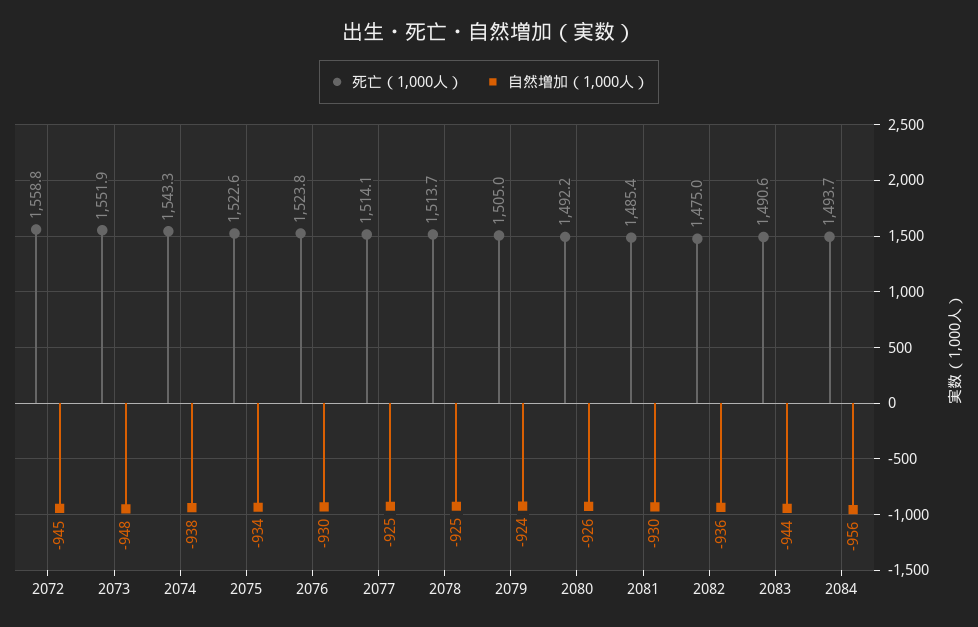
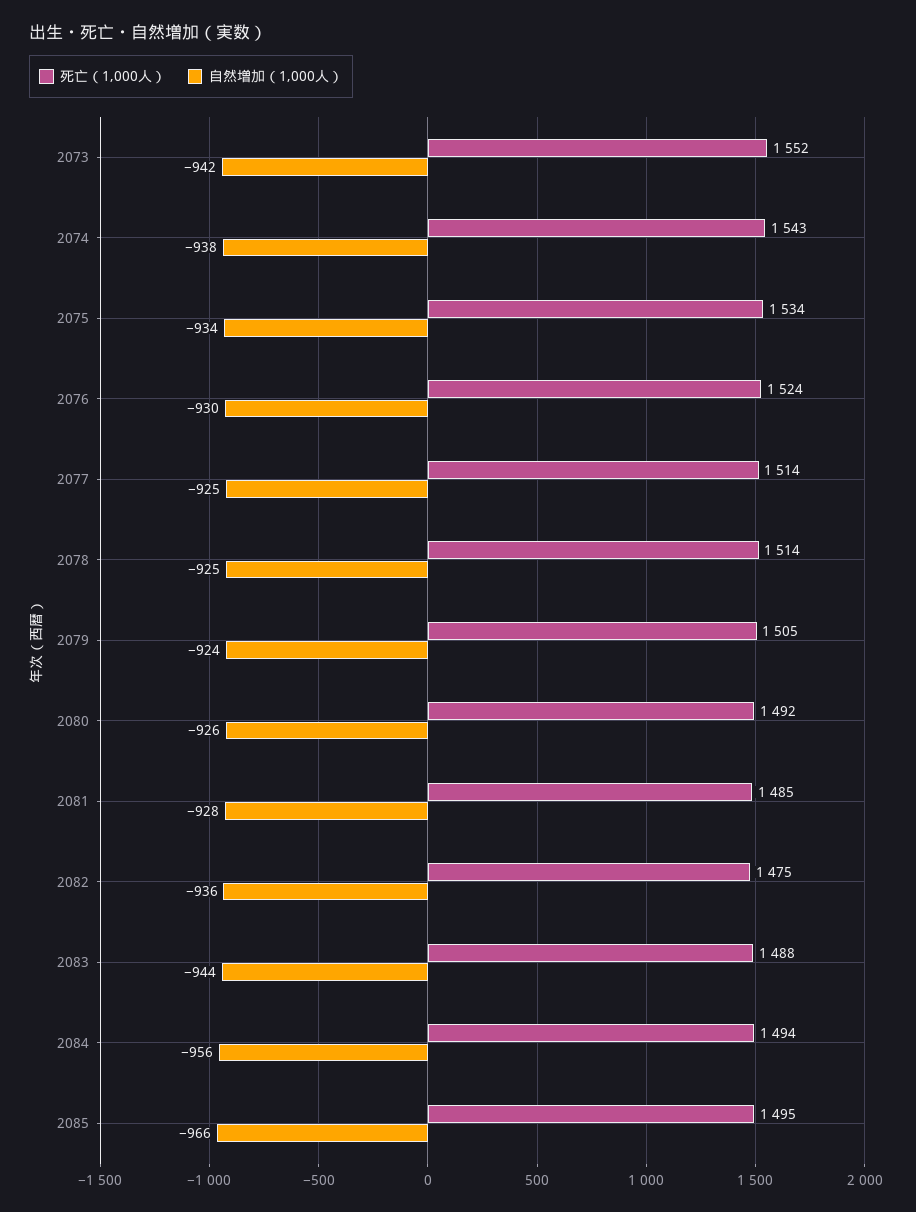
死亡（1,000人）, 2072: 1558.8 -> none
自然増加（1,000人）, 2072: -945 -> none
自然増加（1,000人）, 2073: -948 -> -942
死亡（1,000人）, 2075: 1522.6 -> 1534
自然増加（1,000人）, 2081: -930 -> -928
死亡（1,000人）, 2083: 1490.6 -> 1488
死亡（1,000人）, 2085: none -> 1495
自然増加（1,000人）, 2085: none -> -966

